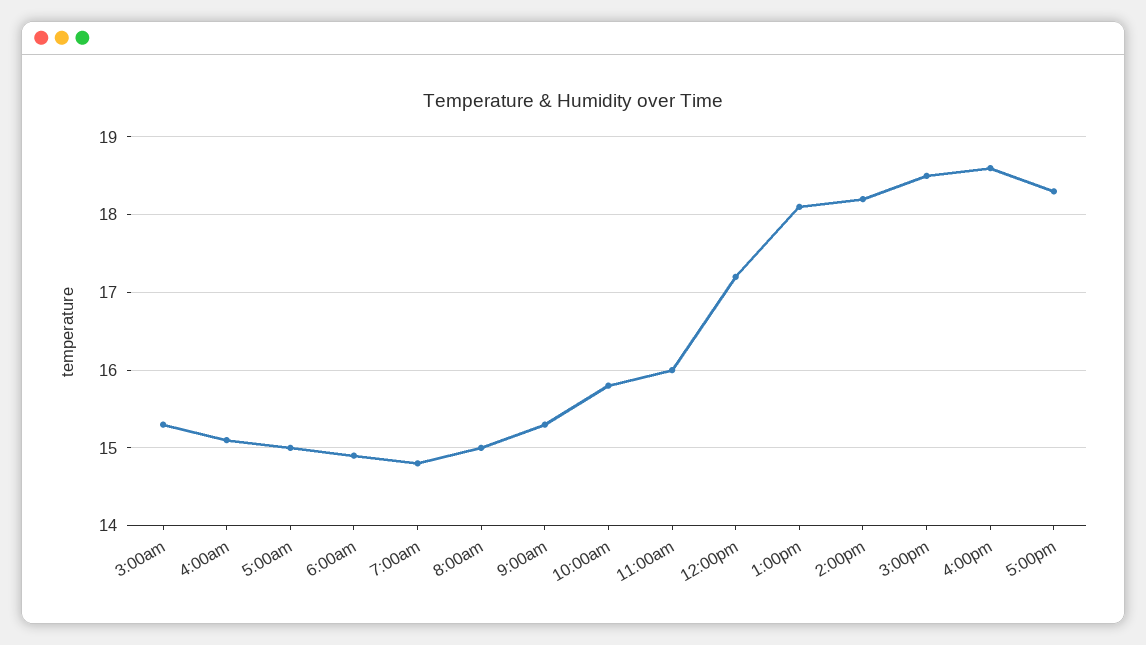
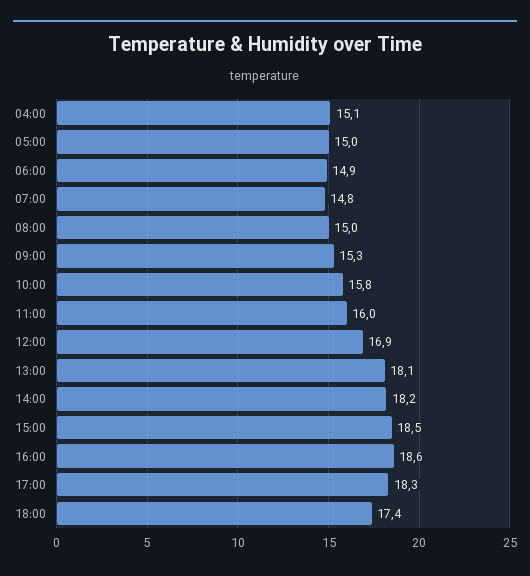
3:00am: 15.3 -> none
12:00pm: 17.2 -> 16.9
18:00: none -> 17.4

